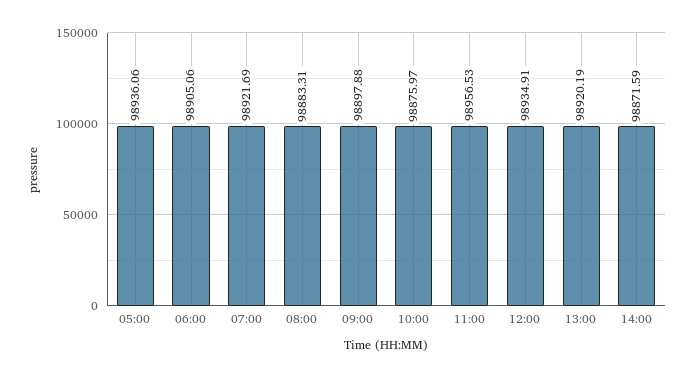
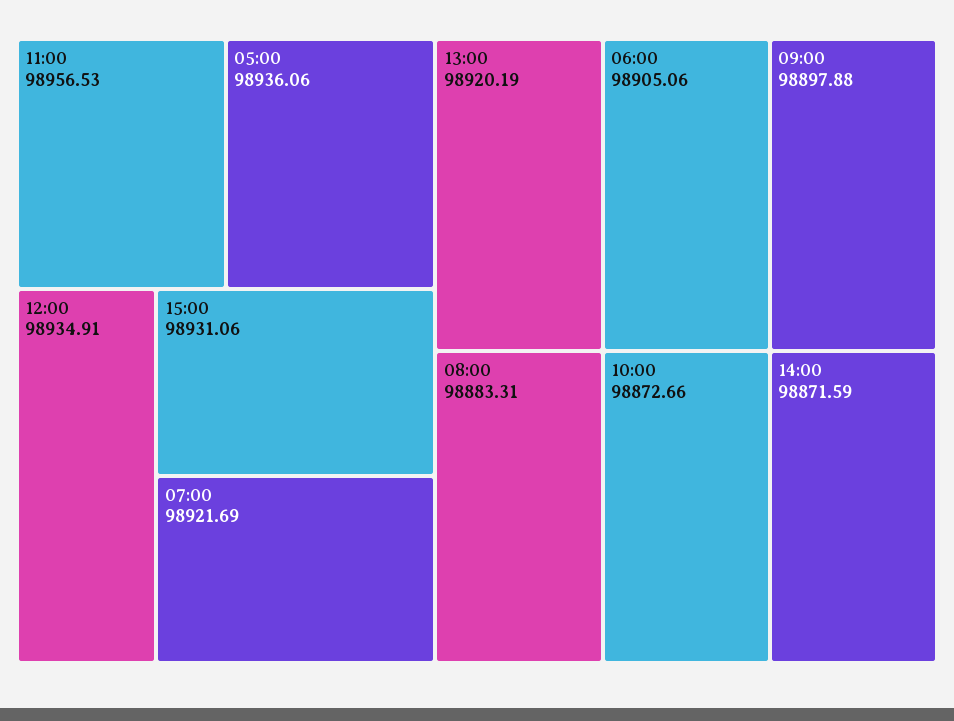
10:00: 98875.97 -> 98872.66
15:00: none -> 98931.06

